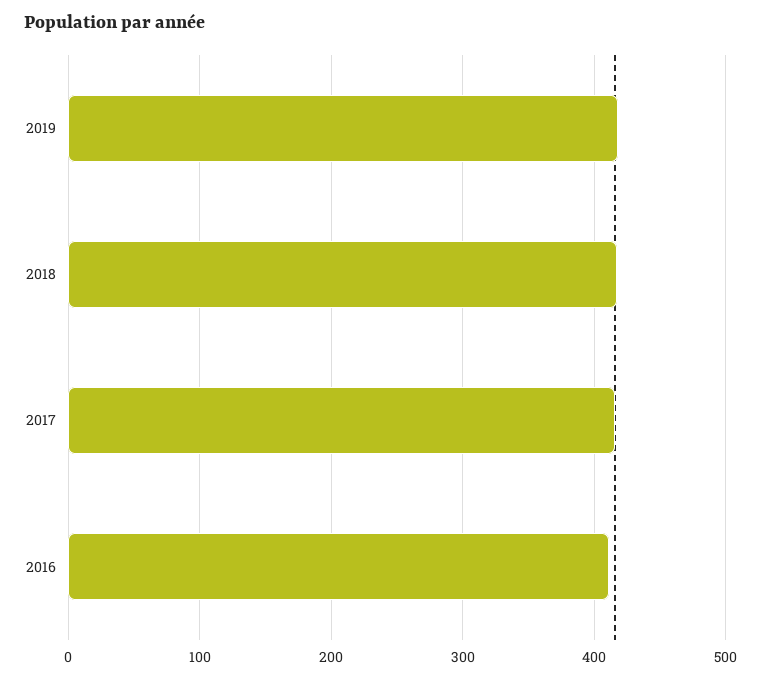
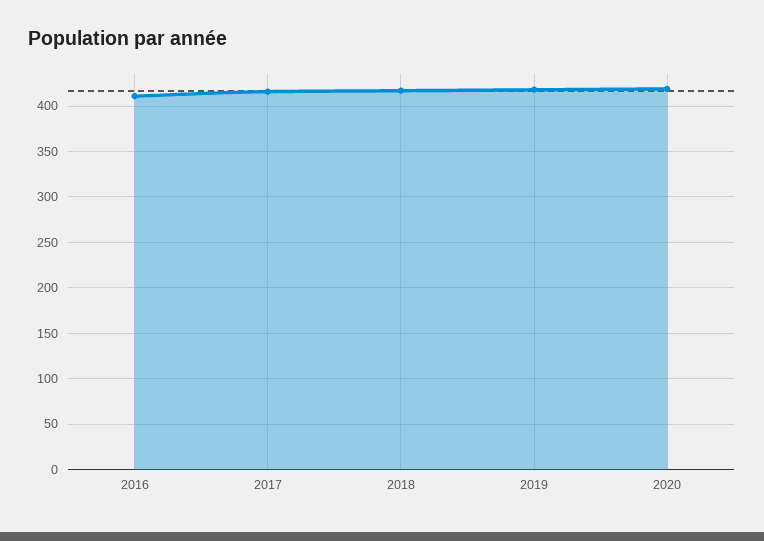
2020: none -> 420

